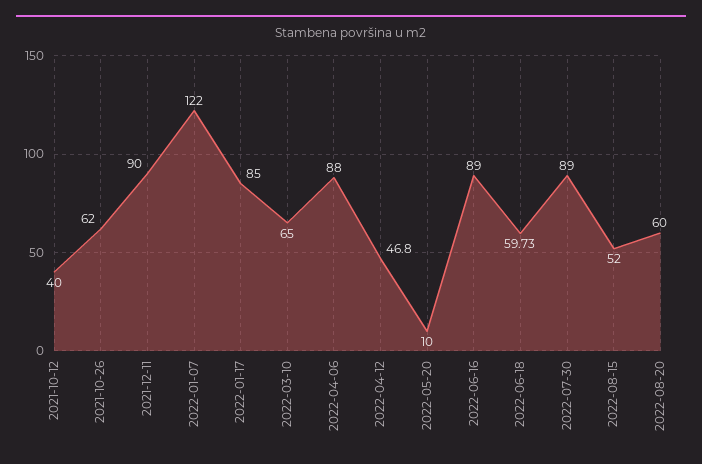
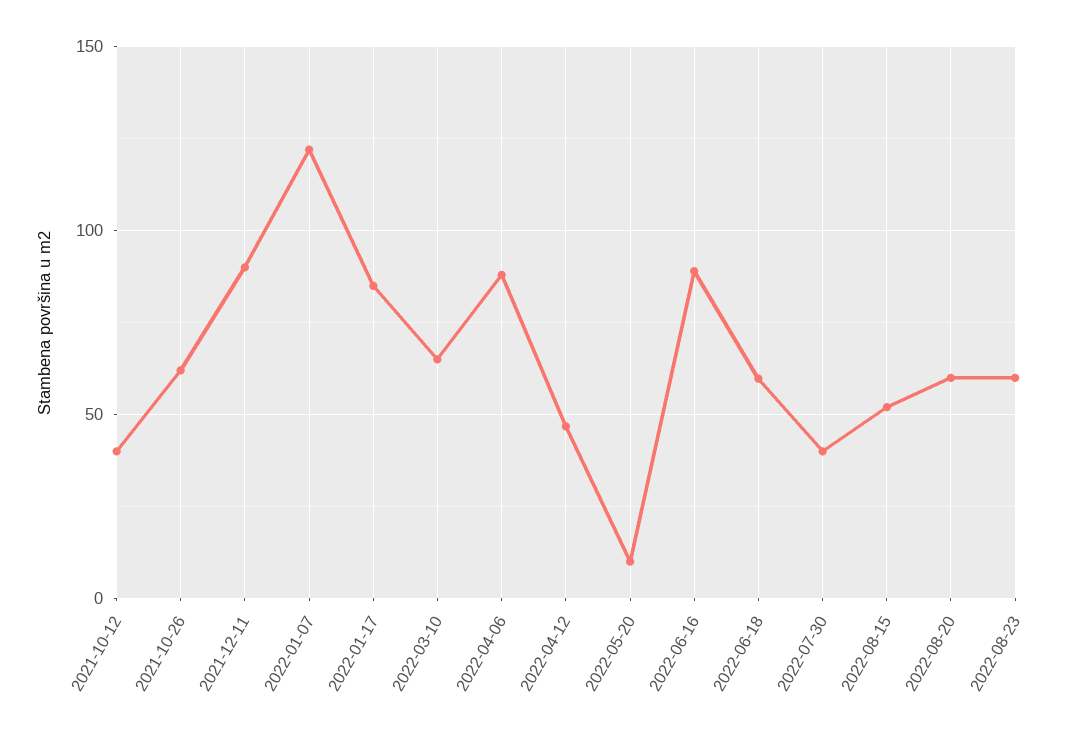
2022-07-30: 89 -> 40
2022-08-23: none -> 60

